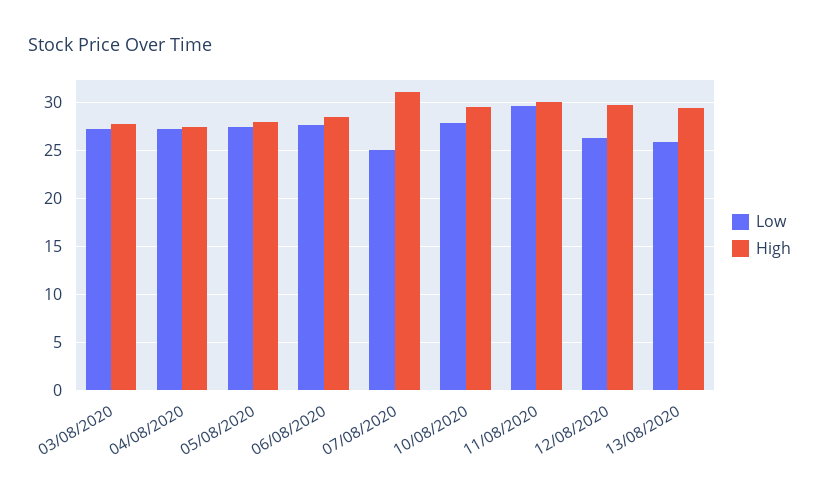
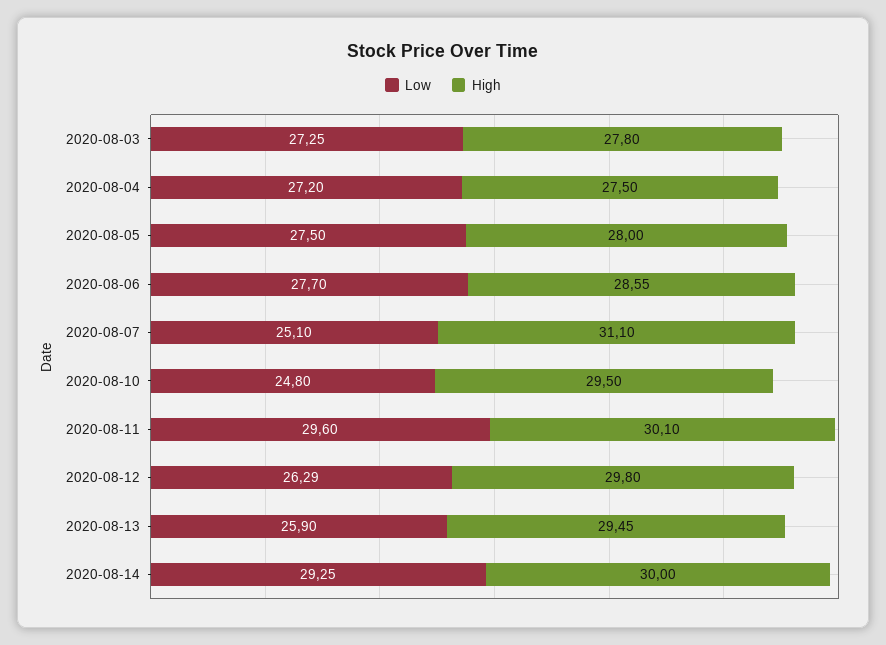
Low, 10/08/2020: 28 -> 24.8
Low, 2020-08-14: none -> 29.25
High, 2020-08-14: none -> 30

